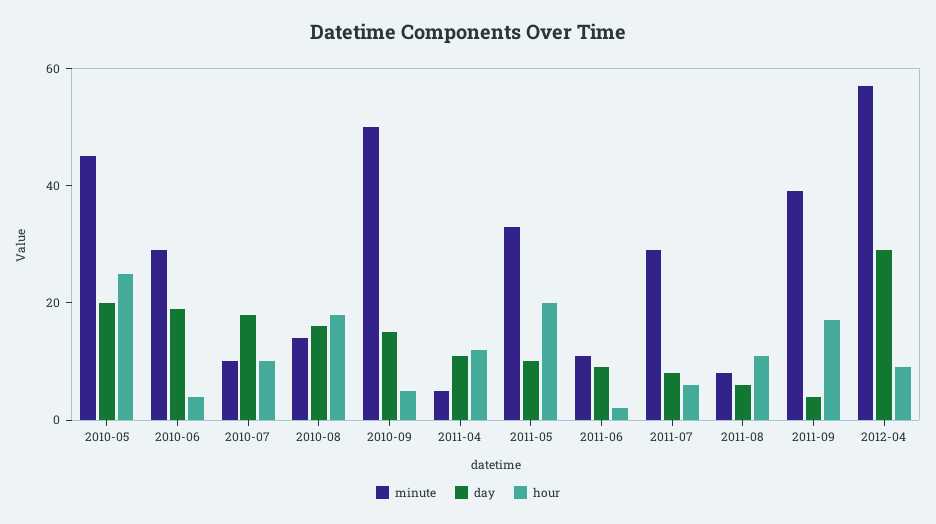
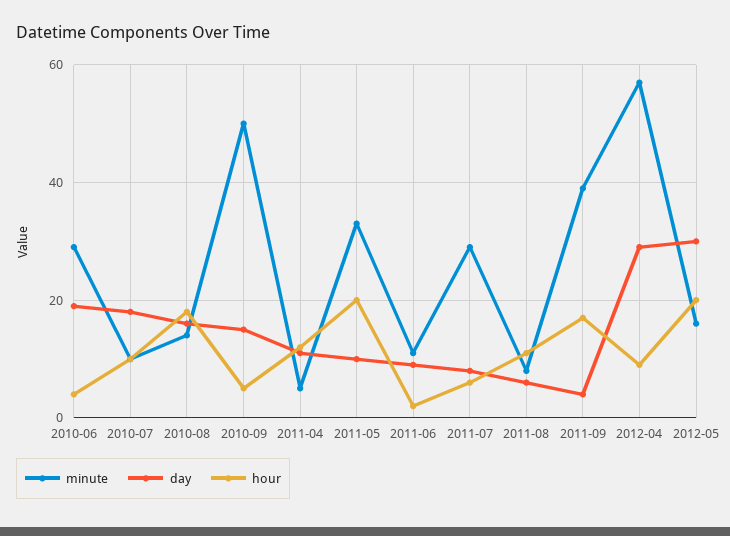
minute, 2010-05: 45 -> none
day, 2010-05: 20 -> none
hour, 2010-05: 25 -> none
minute, 2012-05: none -> 15
day, 2012-05: none -> 30
hour, 2012-05: none -> 20

